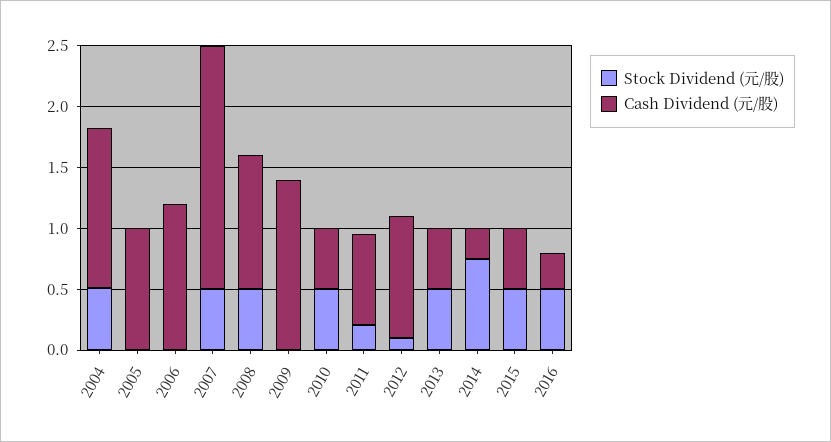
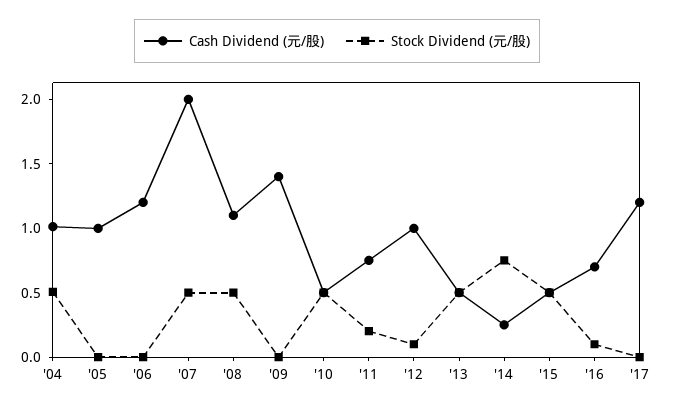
Cash Dividend (元/股), 2004: 1.3 -> 1
Stock Dividend (元/股), 2016: 0.5 -> 0.1
Cash Dividend (元/股), 2016: 0.3 -> 0.7
Cash Dividend (元/股), '17: none -> 1.2
Stock Dividend (元/股), '17: none -> 0

